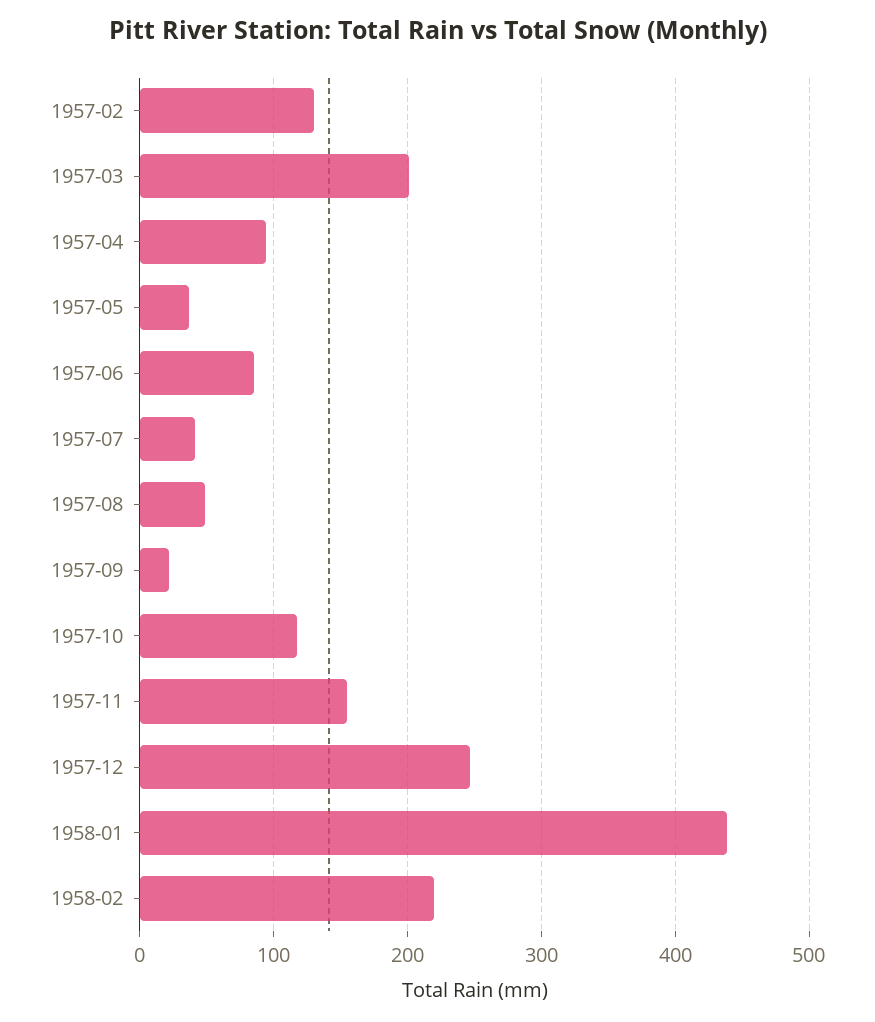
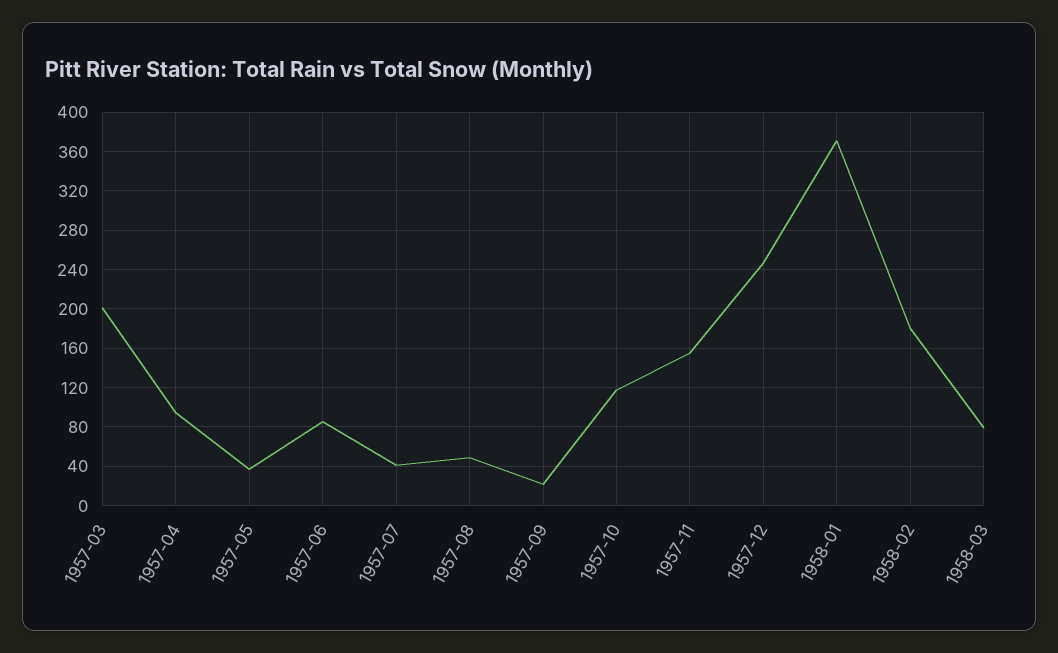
1957-02: 130 -> none
1958-01: 440 -> 370
1958-02: 220 -> 180
1958-03: none -> 80

